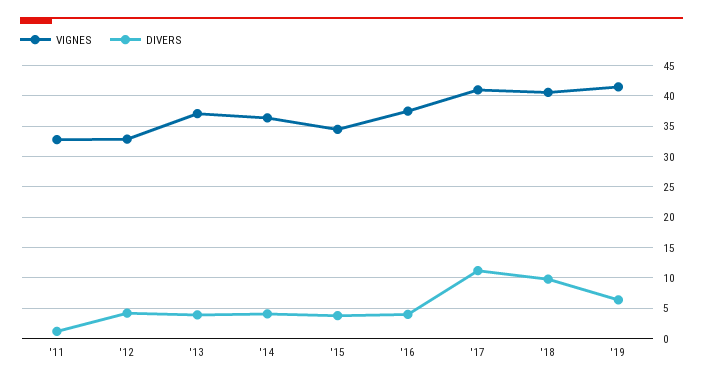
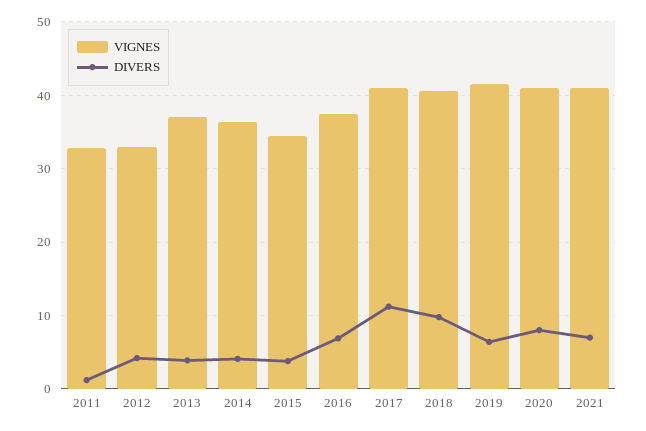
DIVERS, '16: 4 -> 7
VIGNES, 2020: none -> 41
DIVERS, 2020: none -> 8
VIGNES, 2021: none -> 41
DIVERS, 2021: none -> 7

